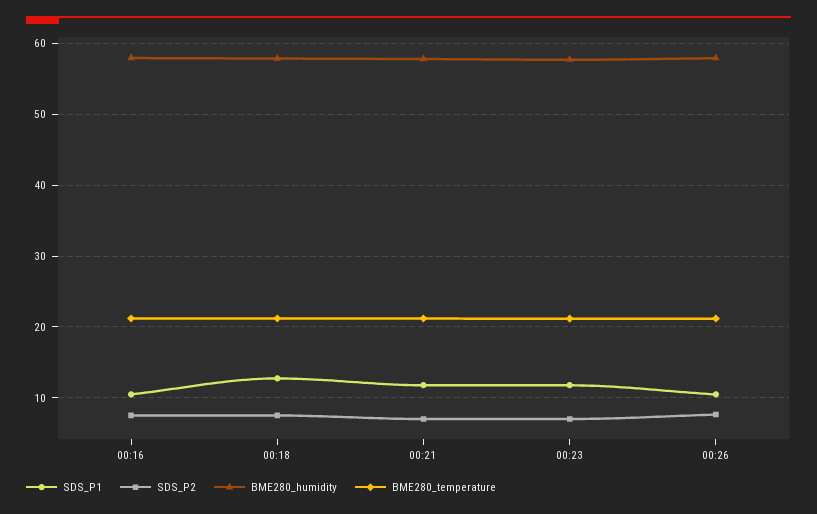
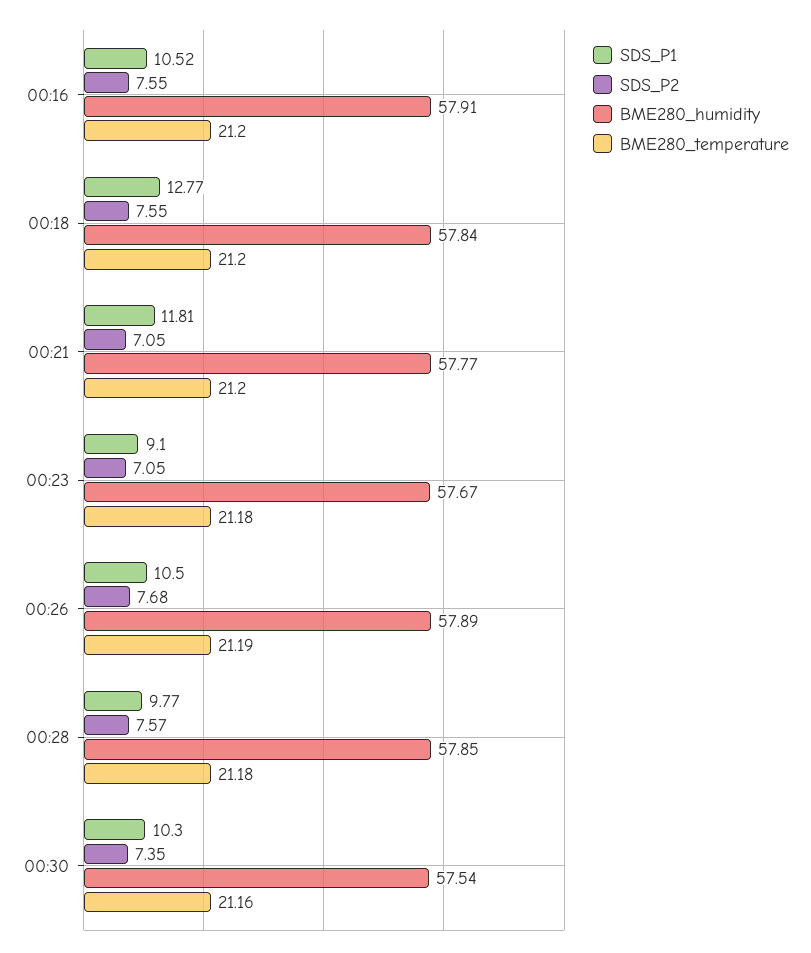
SDS_P1, 00:23: 12 -> 9.1
SDS_P1, 00:28: none -> 9.77
SDS_P2, 00:28: none -> 7.57
BME280_humidity, 00:28: none -> 57.85
BME280_temperature, 00:28: none -> 21.18
SDS_P1, 00:30: none -> 10.3
SDS_P2, 00:30: none -> 7.35
BME280_humidity, 00:30: none -> 57.54
BME280_temperature, 00:30: none -> 21.16

